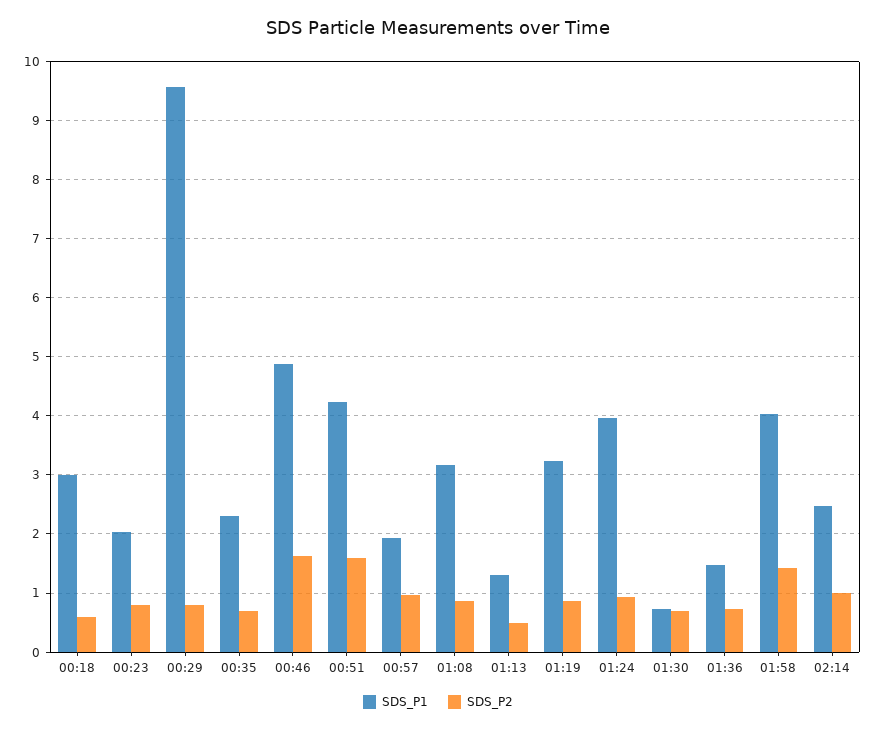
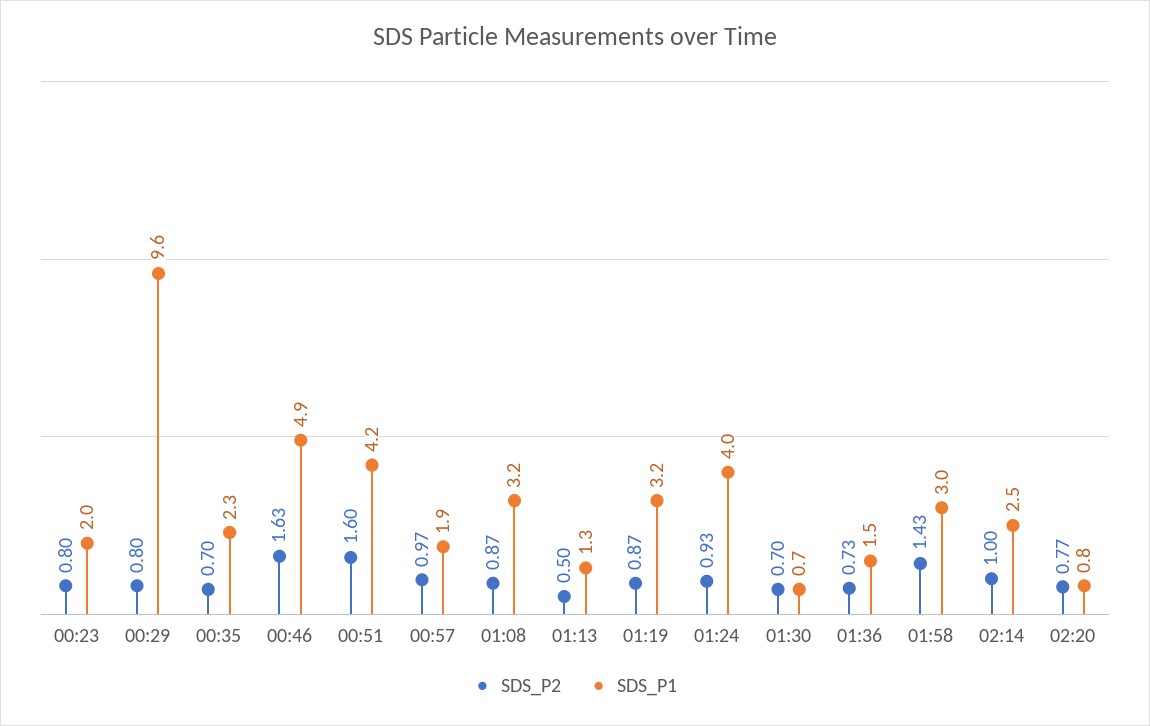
SDS_P1, 00:18: 3 -> none
SDS_P2, 00:18: 0.6 -> none
SDS_P1, 01:58: 4 -> 3
SDS_P2, 02:20: none -> 0.77
SDS_P1, 02:20: none -> 0.8

